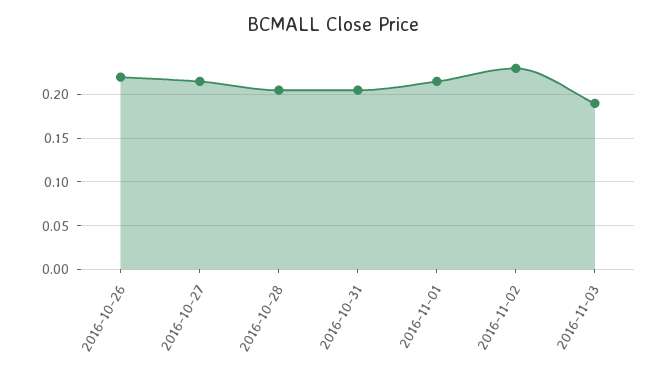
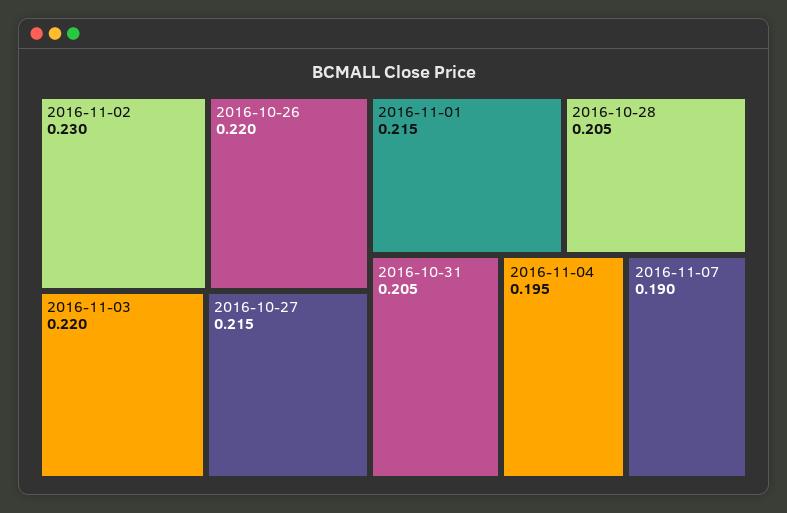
2016-11-03: 0.19 -> 0.22
2016-11-04: none -> 0.195
2016-11-07: none -> 0.19

